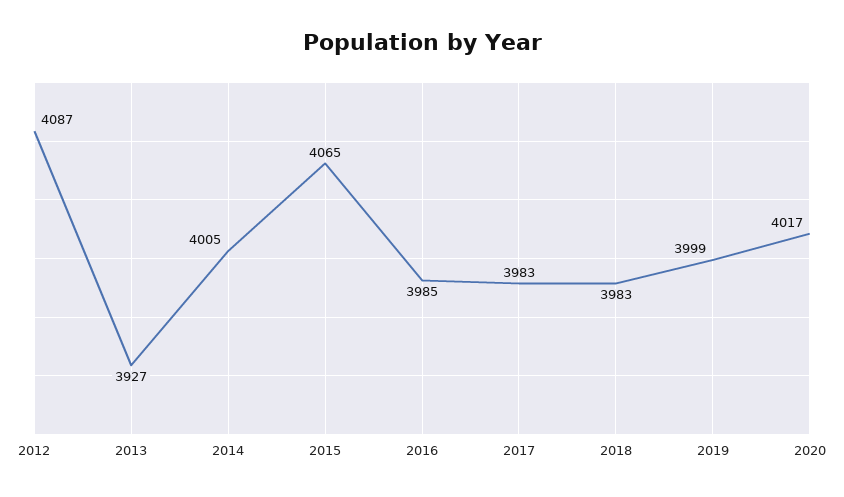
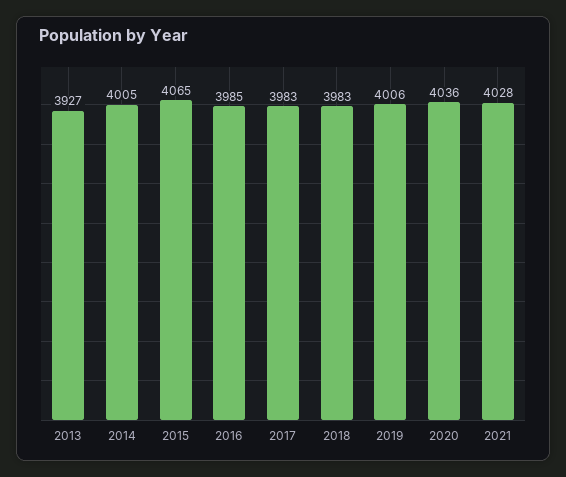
2012: 4087 -> none
2019: 3999 -> 4006
2020: 4017 -> 4036
2021: none -> 4028

